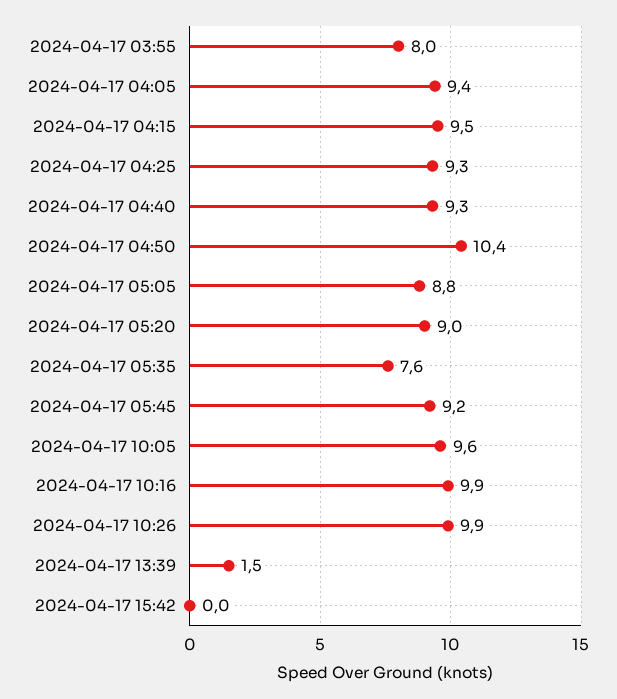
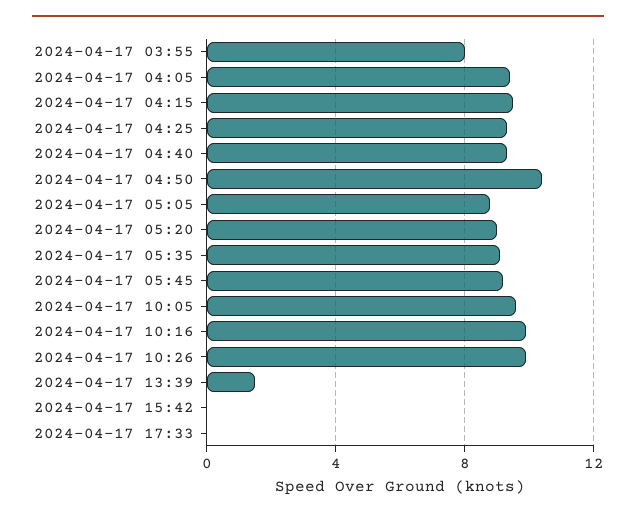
2024-04-17 05:35: 7.6 -> 9
2024-04-17 17:33: none -> 0

